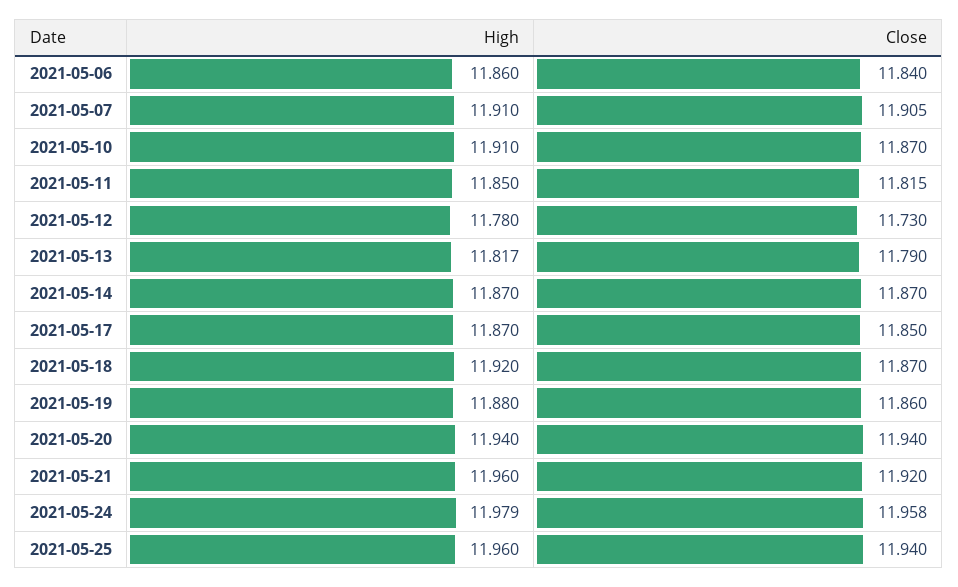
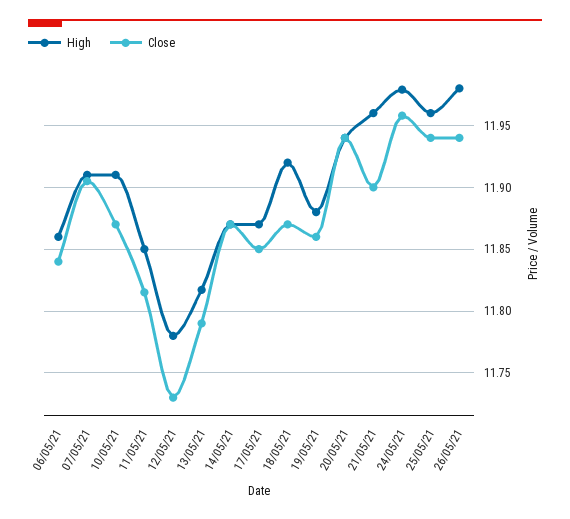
Close, 2021-05-21: 11.92 -> 11.9
High, 26/05/21: none -> 11.98
Close, 26/05/21: none -> 11.94

